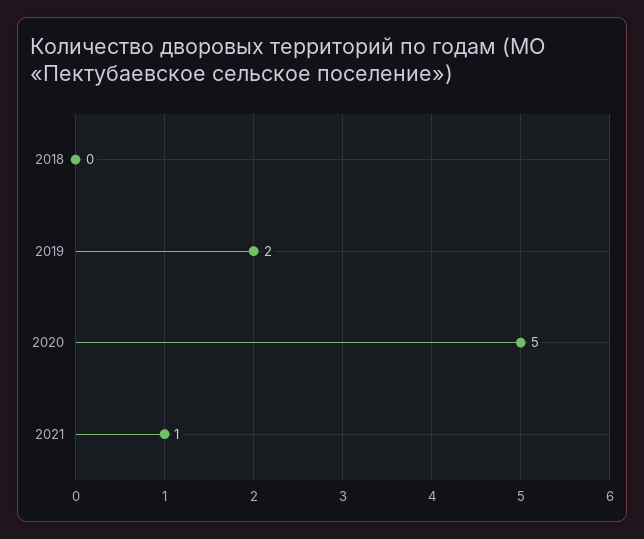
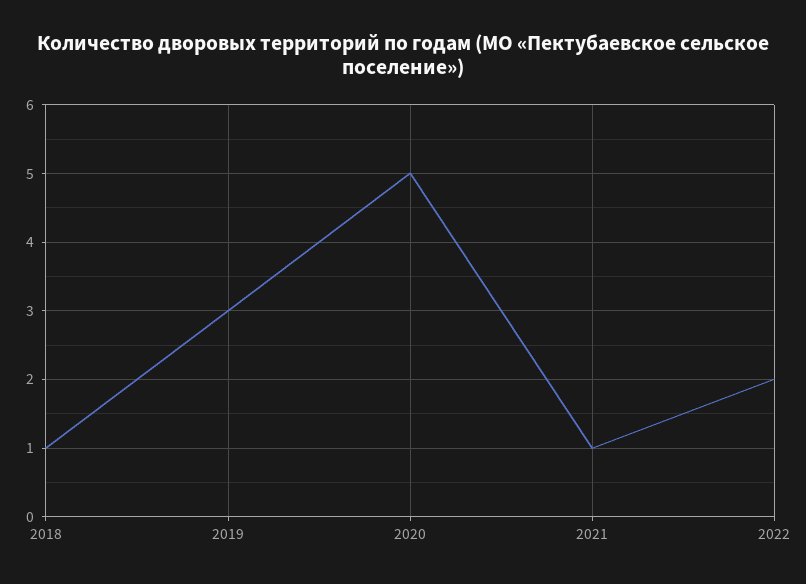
2018: 0 -> 1
2019: 2 -> 3
2022: none -> 2

